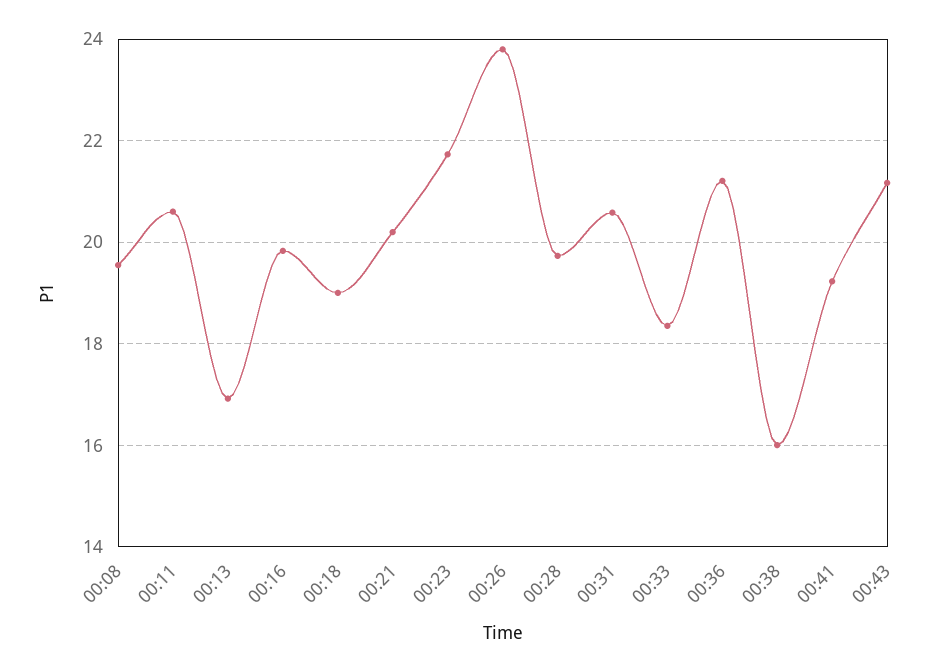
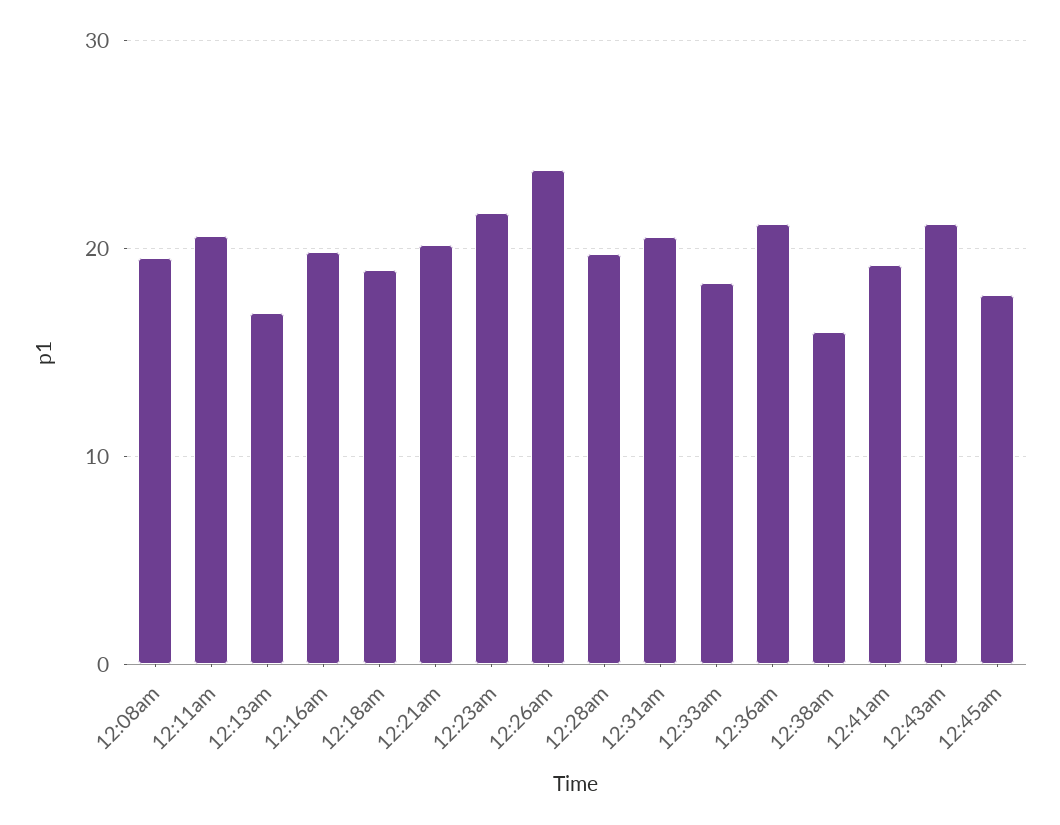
12:45am: none -> 18

